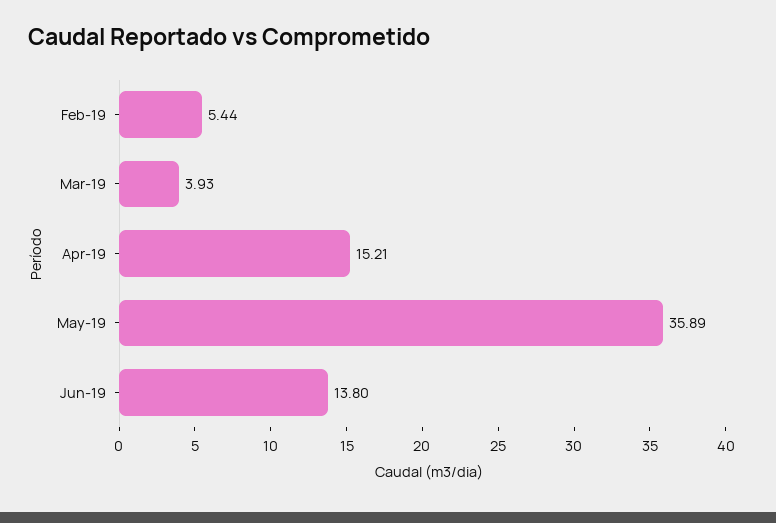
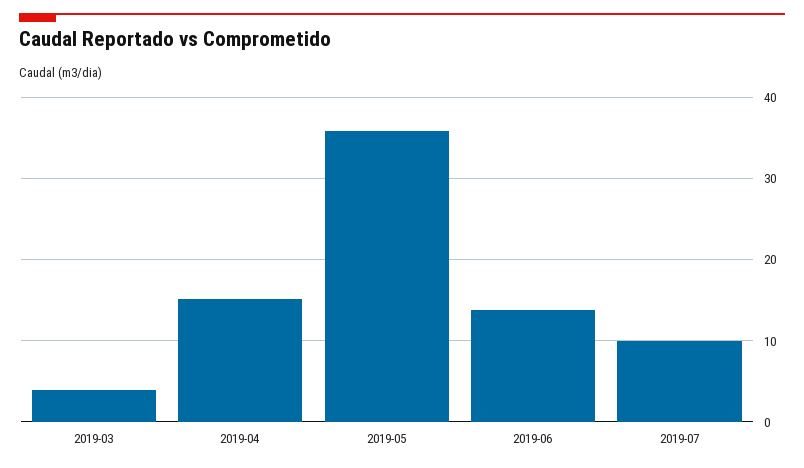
Feb-19: 5.44 -> none
2019-07: none -> 10

